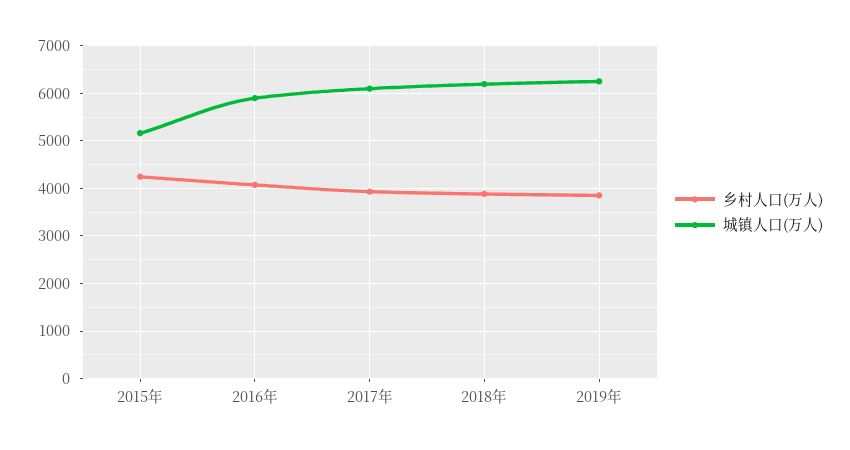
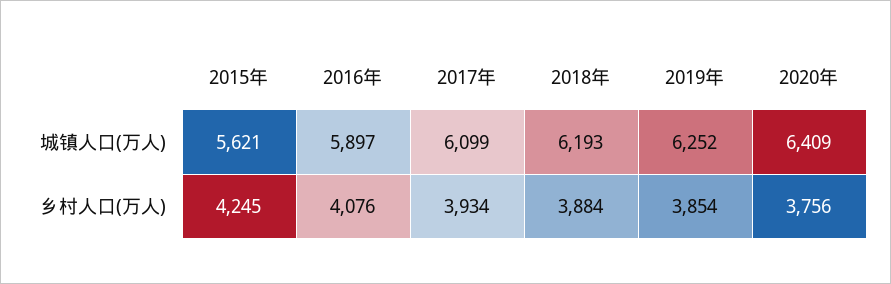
城镇人口(万人), 2015年: 5200 -> 5621
城镇人口(万人), 2020年: none -> 6409
乡村人口(万人), 2020年: none -> 3756

